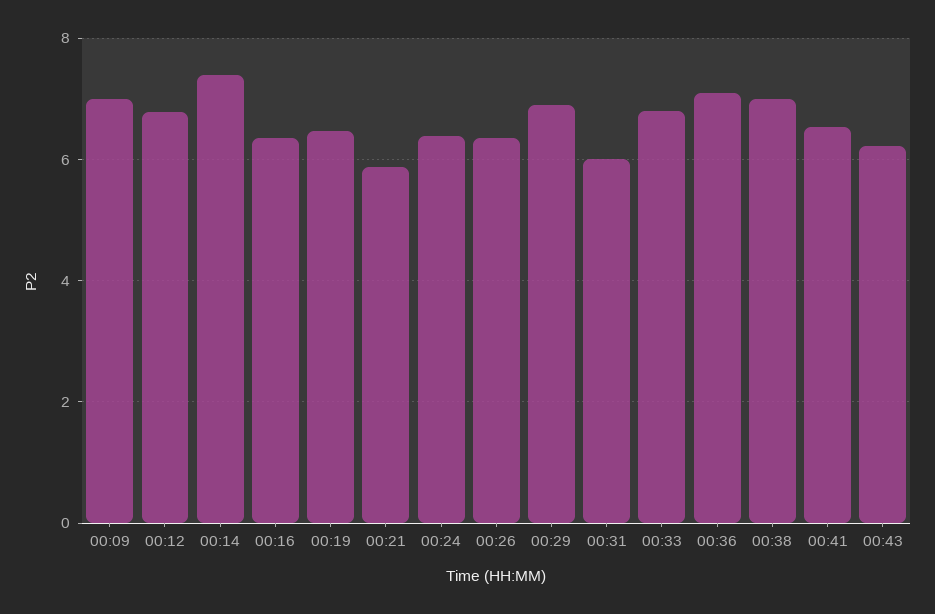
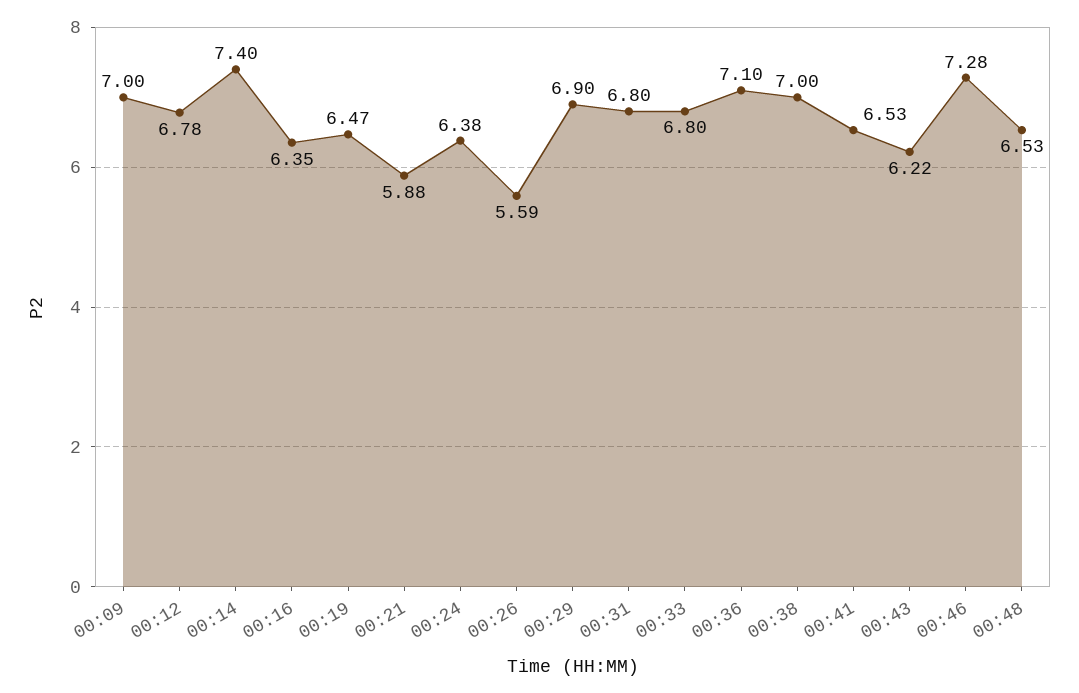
00:26: 6.4 -> 5.59
00:31: 6 -> 6.8
00:46: none -> 7.28
00:48: none -> 6.53

